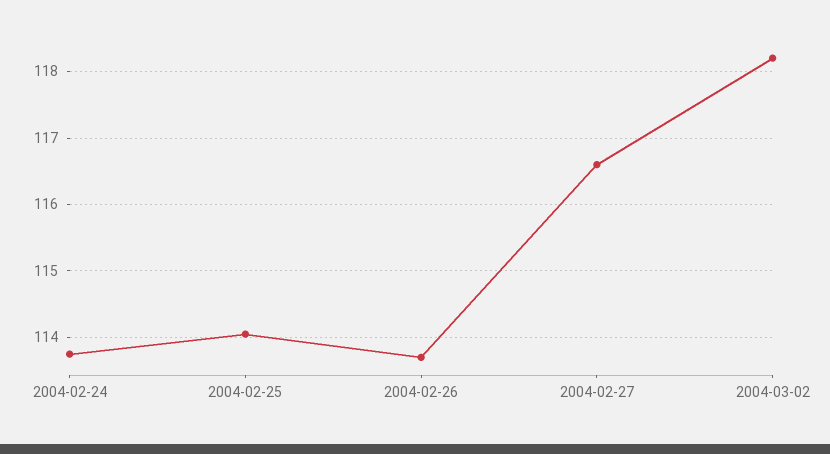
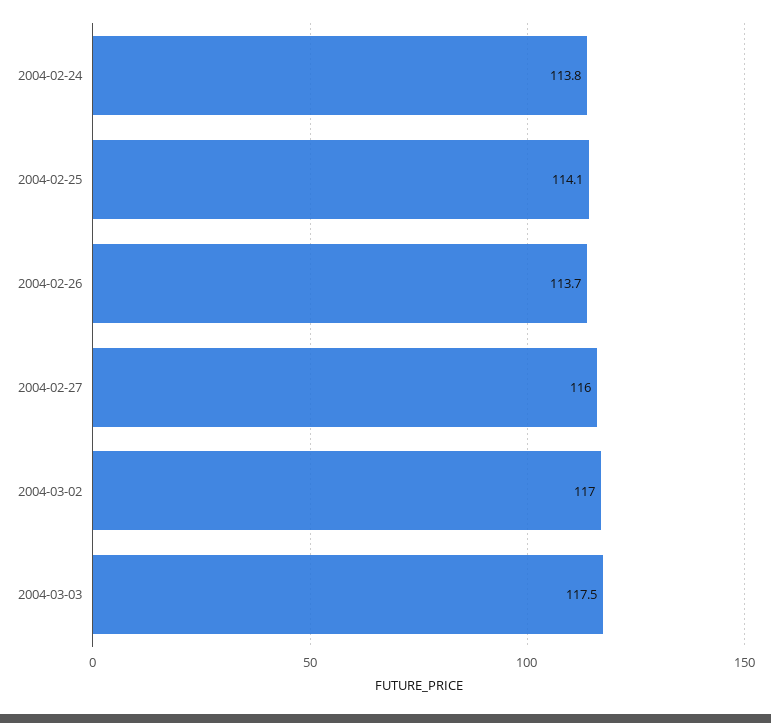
2004-02-27: 116.6 -> 116
2004-03-02: 118.2 -> 117
2004-03-03: none -> 117.5

